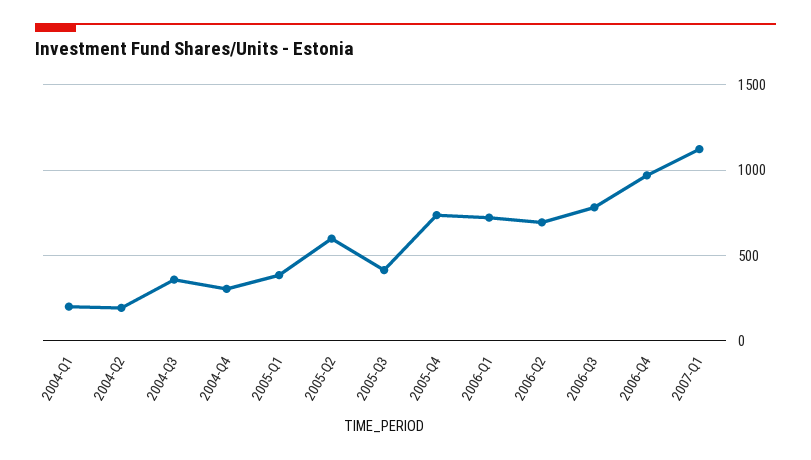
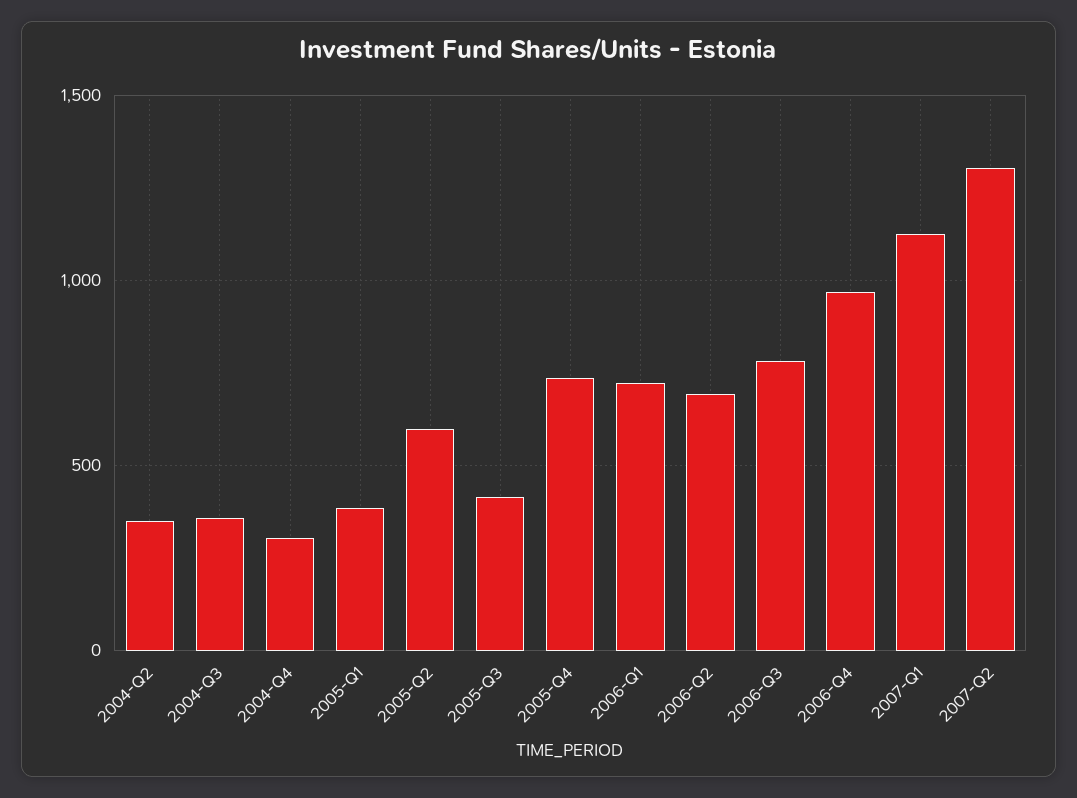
2004-Q1: 200 -> none
2004-Q2: 200 -> 350
2007-Q2: none -> 1300

